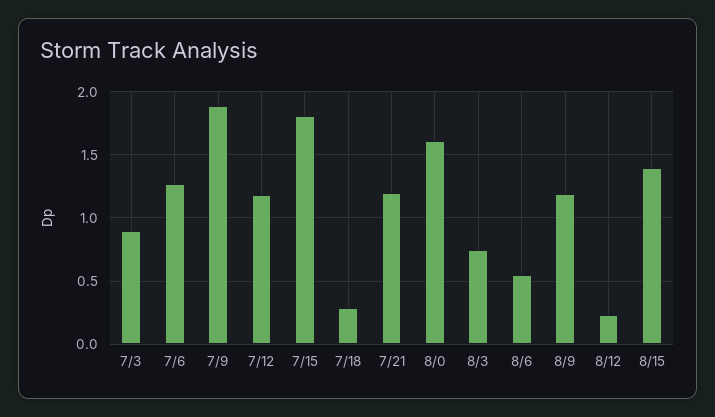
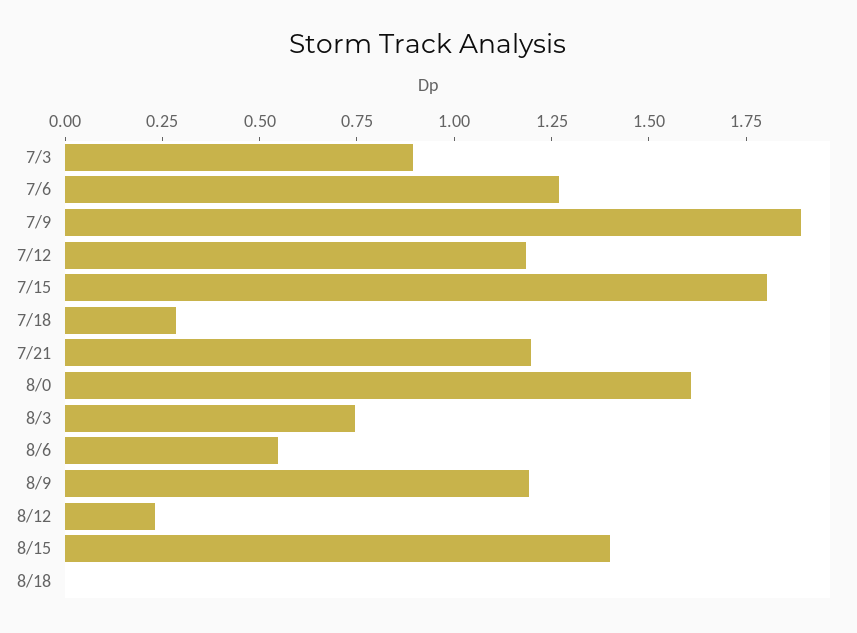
8/18: none -> 0

